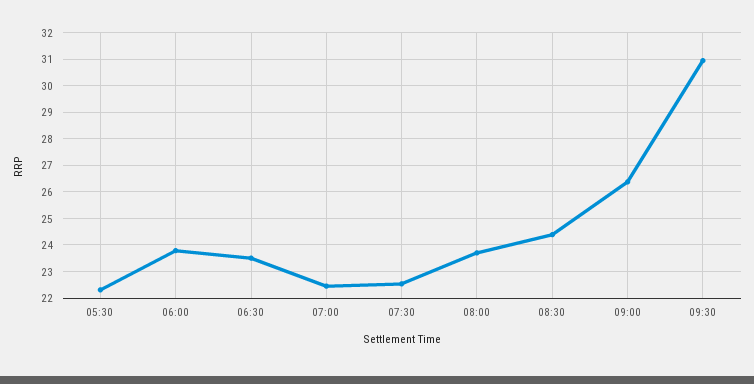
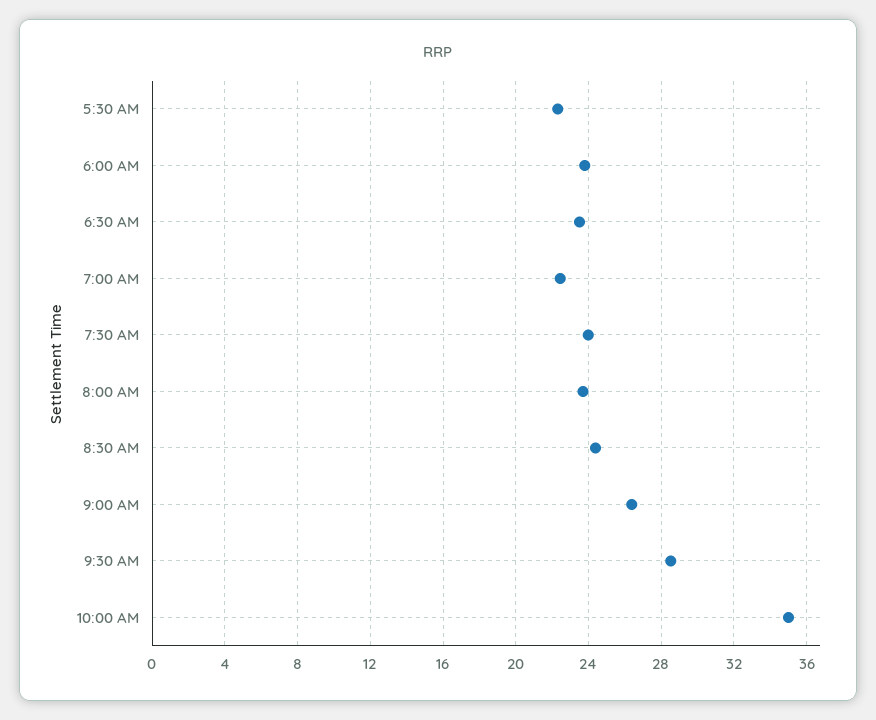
07:30: 22.5 -> 24
09:30: 31 -> 28.5
10:00 AM: none -> 35

